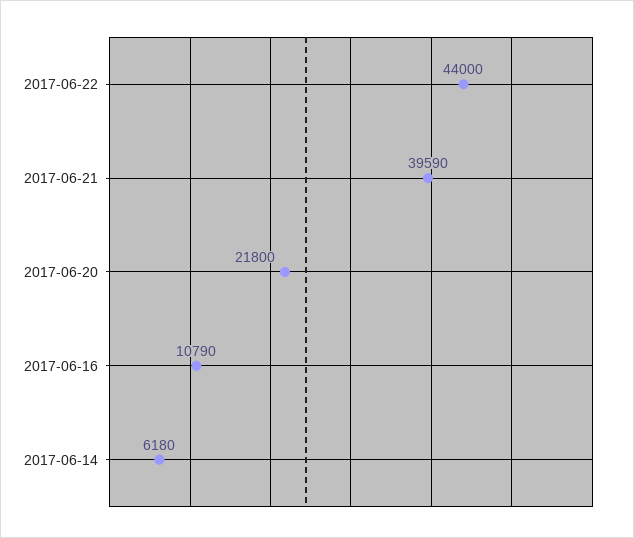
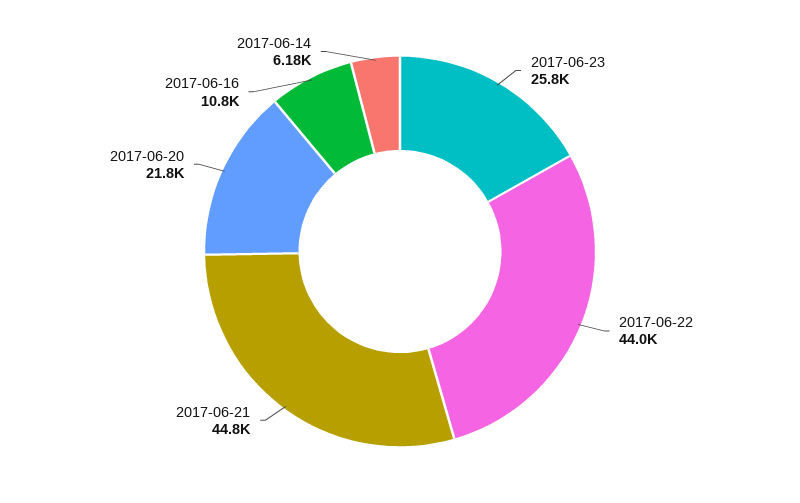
2017-06-21: 39590 -> 44800
2017-06-23: none -> 25800

